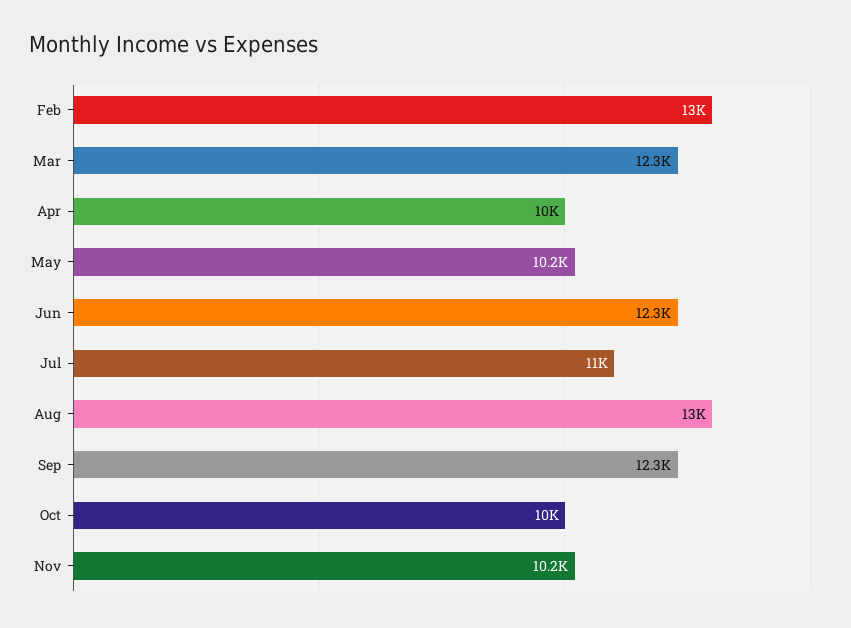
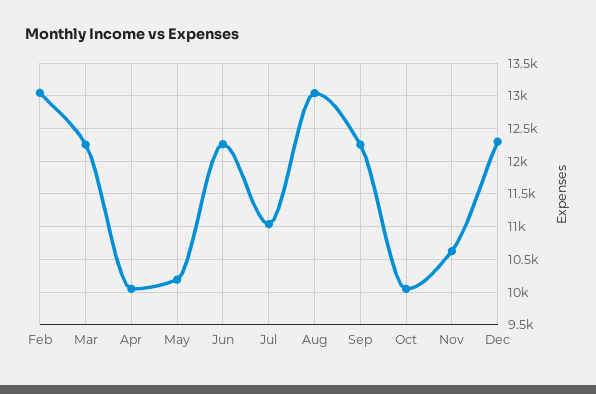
Nov: 10200 -> 10600
Dec: none -> 12300

